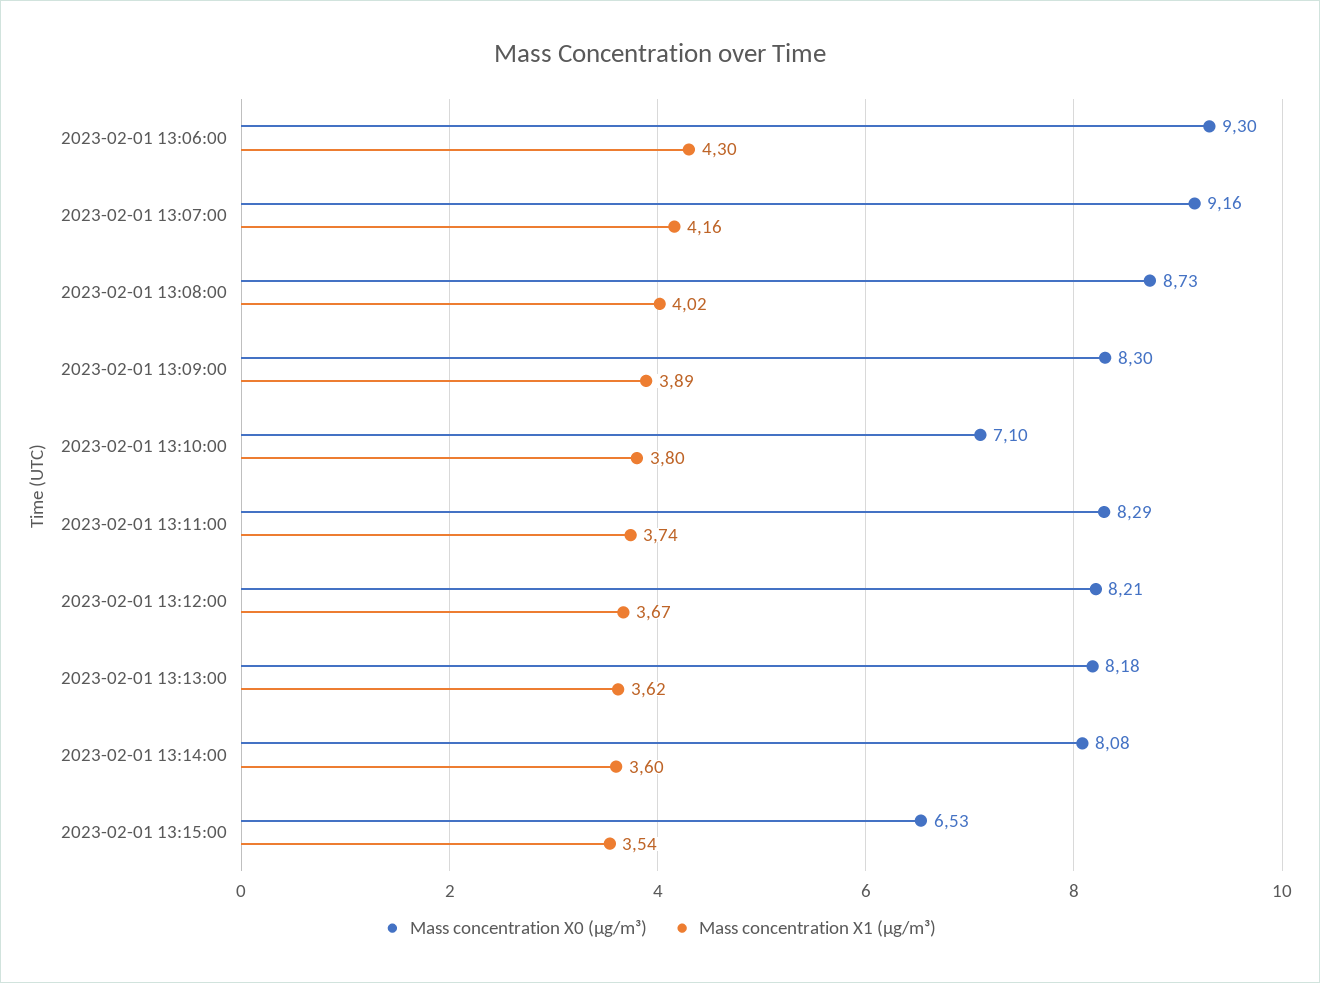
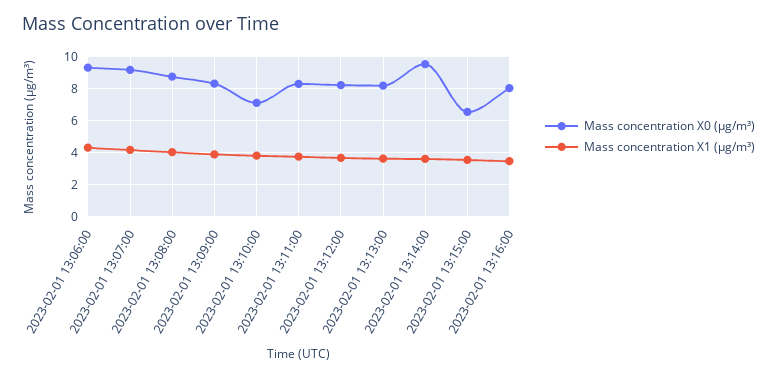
Mass concentration X0 (μg/m³), 2023-02-01 13:14:00: 8.08 -> 9.5
Mass concentration X0 (μg/m³), 2023-02-01 13:16:00: none -> 8
Mass concentration X1 (μg/m³), 2023-02-01 13:16:00: none -> 3.5

